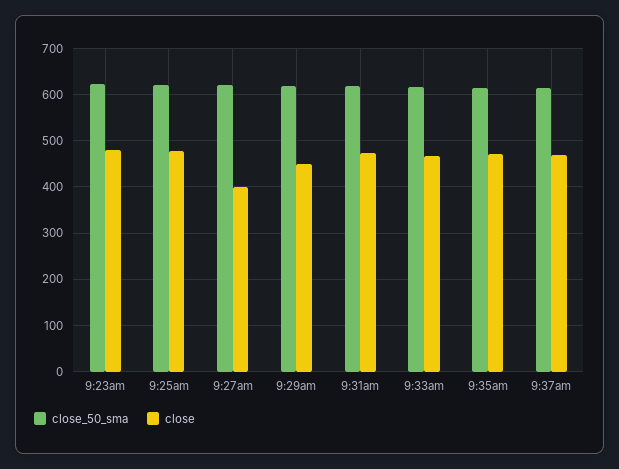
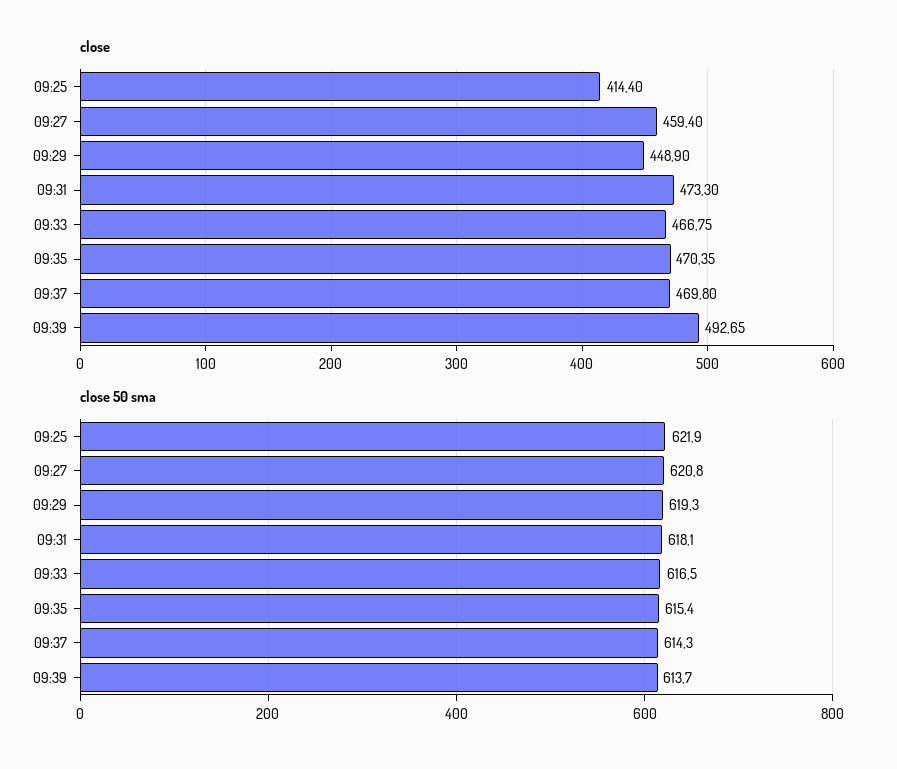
close_50_sma, 9:23am: 620 -> none
close, 9:23am: 480 -> none
close, 9:25am: 480 -> 414.4
close, 9:27am: 400 -> 459.4
close, 09:39: none -> 492.65
close_50_sma, 09:39: none -> 613.7

